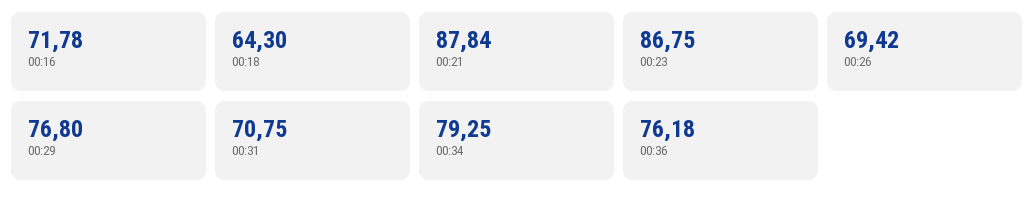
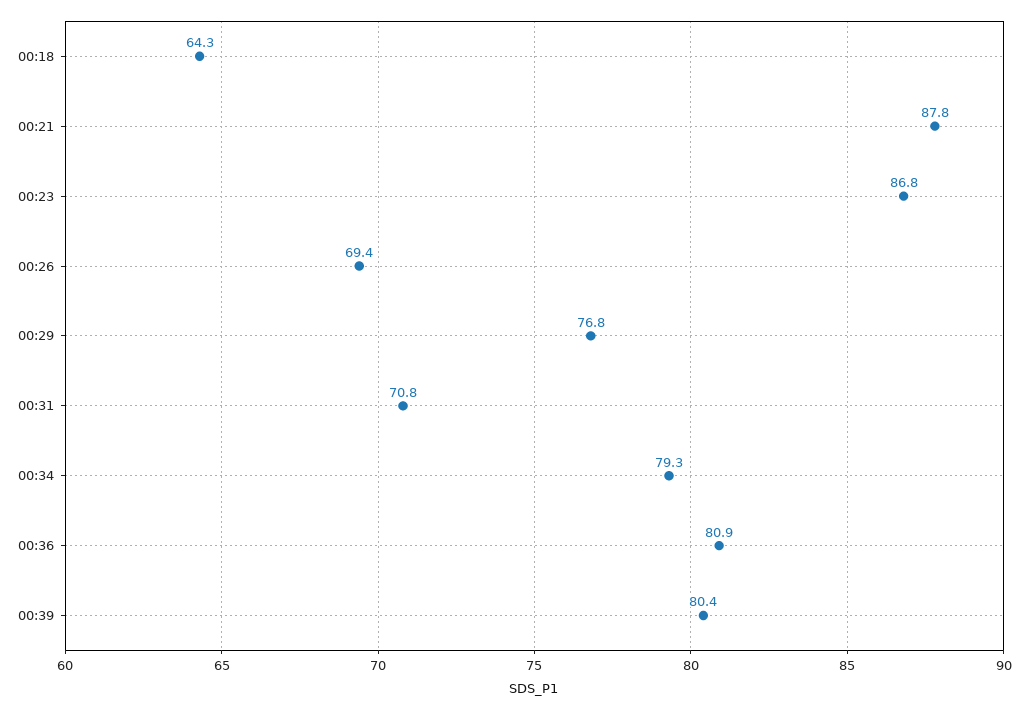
00:16: 71.78 -> none
00:36: 76.18 -> 80.9
00:39: none -> 80.4

